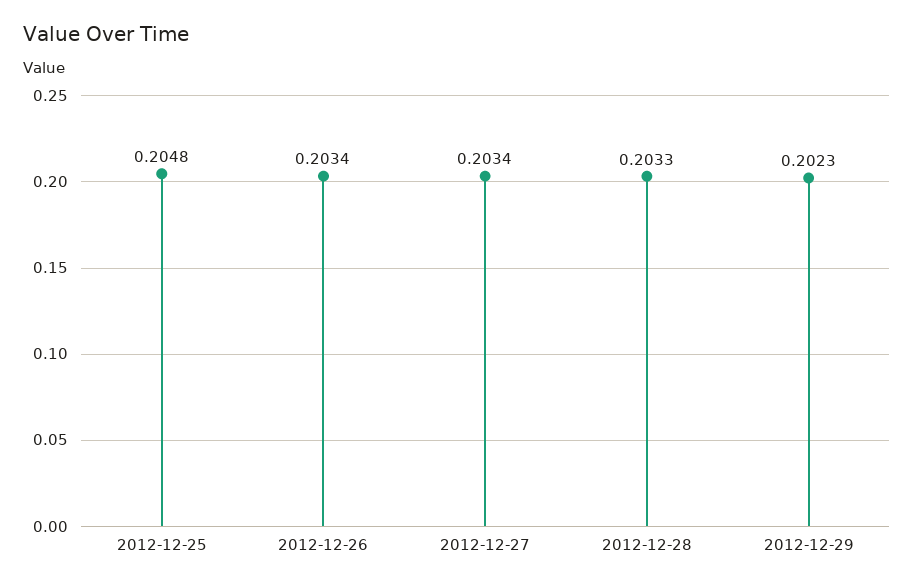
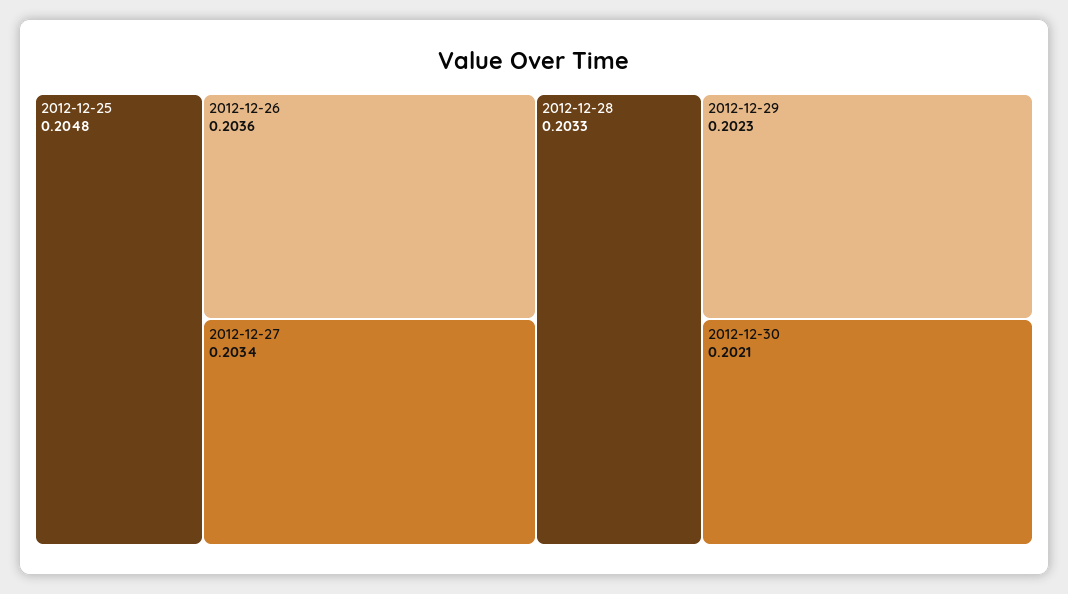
2012-12-26: 0.2034 -> 0.2036
2012-12-30: none -> 0.2021

